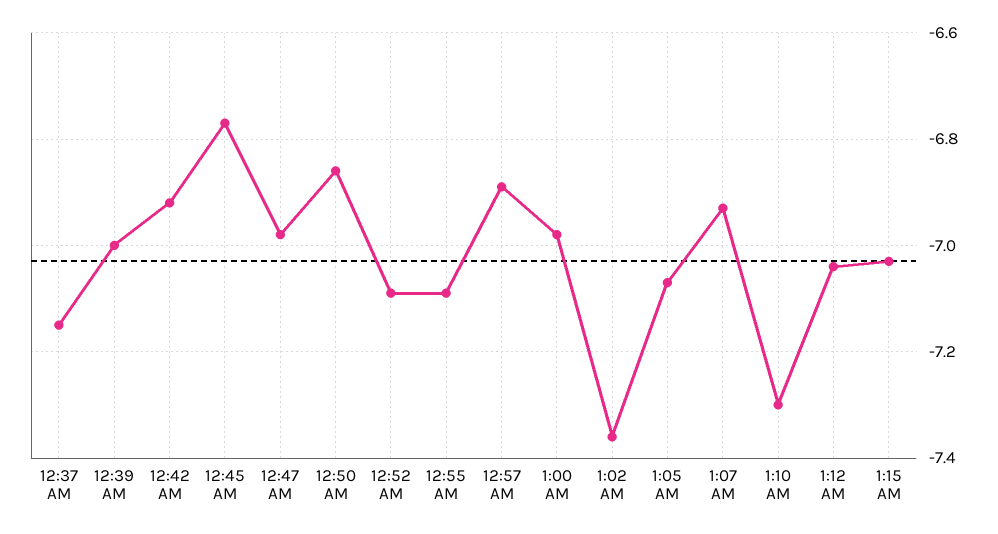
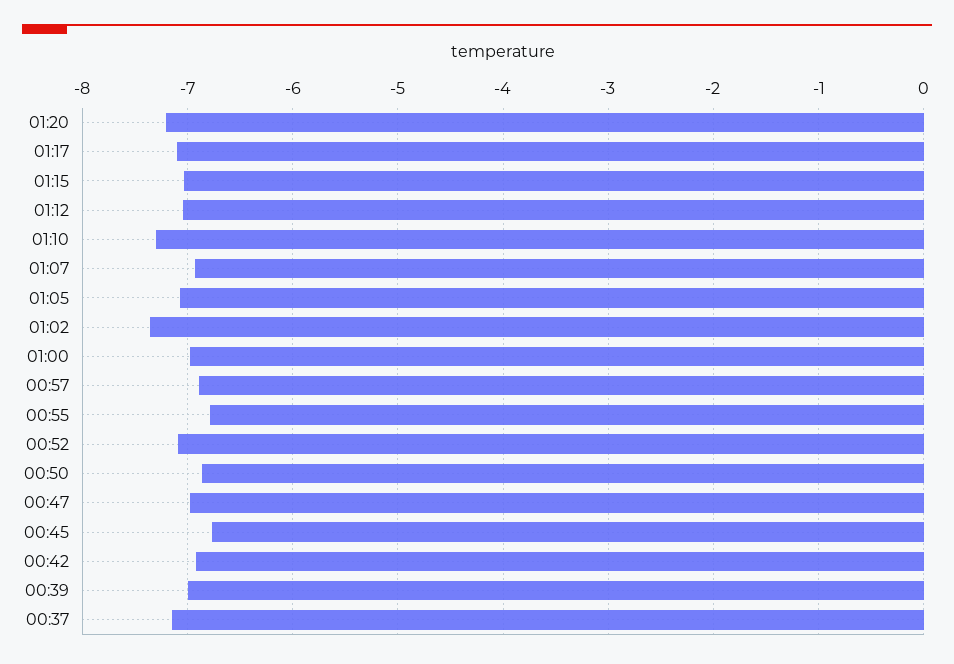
12:55 AM: -7.1 -> -6.8
01:20: none -> -7.2
01:17: none -> -7.1

